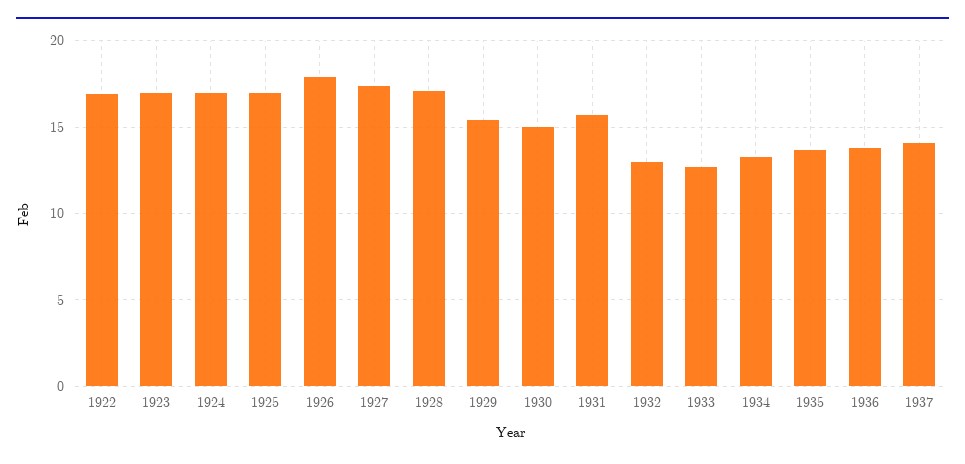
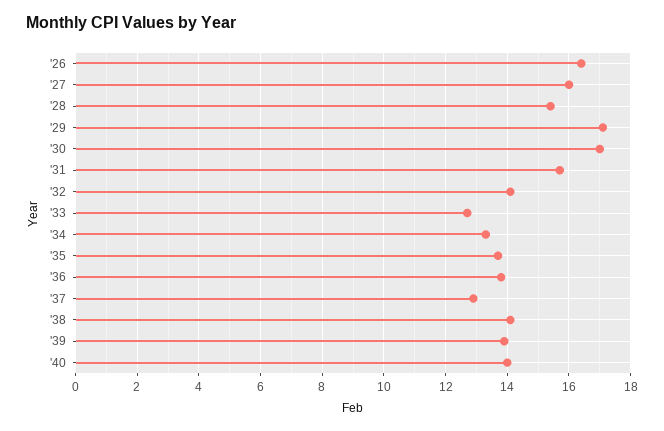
1922: 17 -> none
1923: 17 -> none
1924: 17 -> none
1925: 17 -> none
1926: 18 -> 16.5
1927: 17.5 -> 16
1928: 17 -> 15.5
1929: 15.5 -> 17
1930: 15 -> 17
1932: 13 -> 14
1937: 14 -> 13
'38: none -> 14
'39: none -> 14
'40: none -> 14

